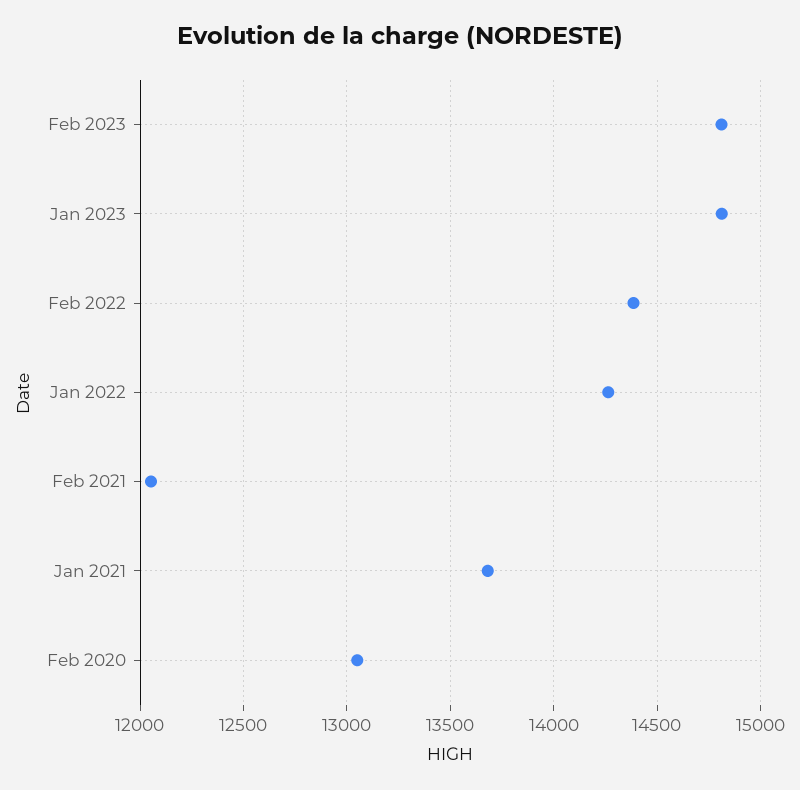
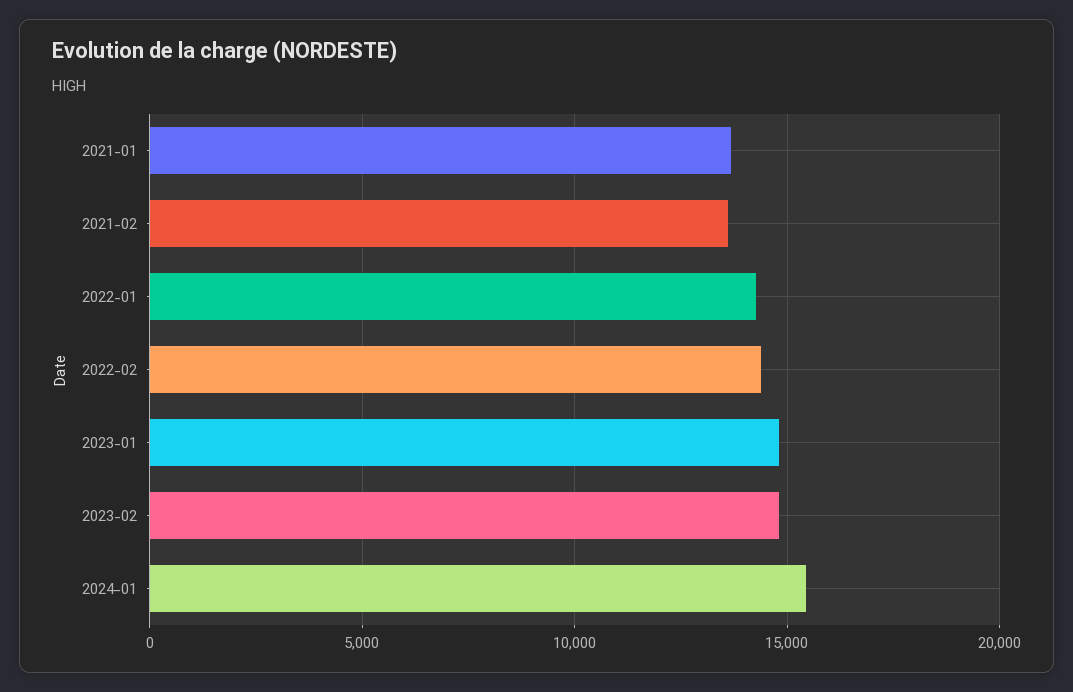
Feb 2021: 12050 -> 13500
Feb 2020: 13050 -> none
2024-01: none -> 15500

